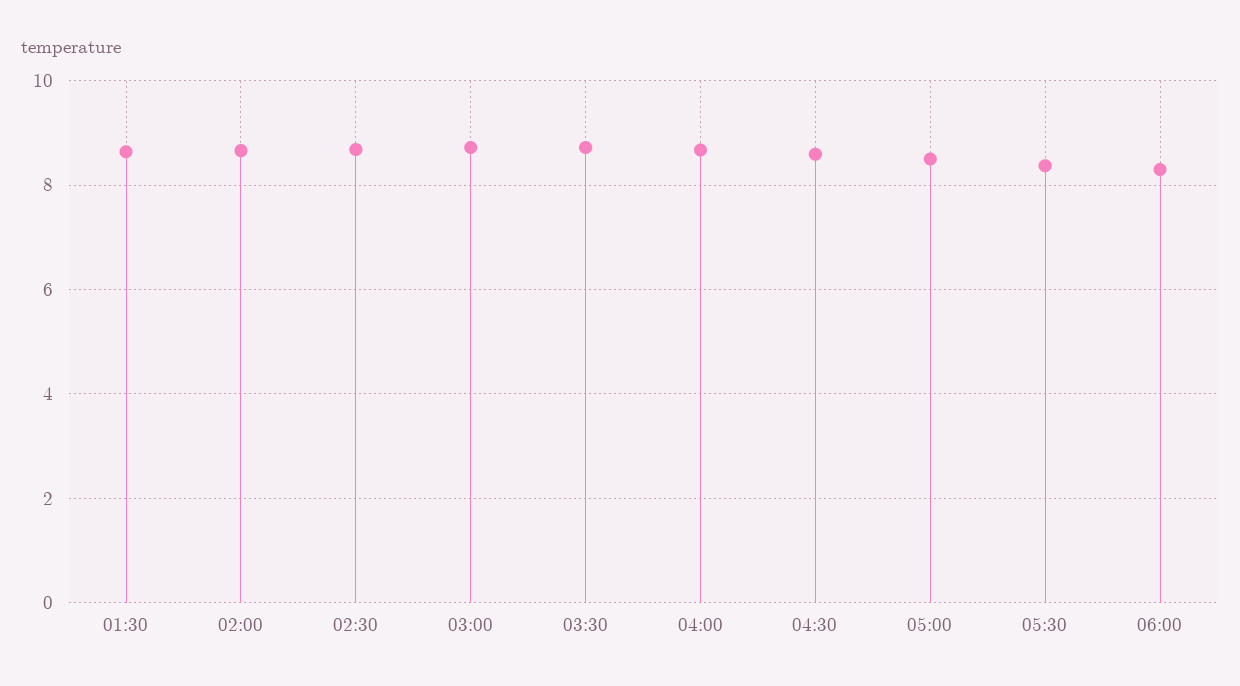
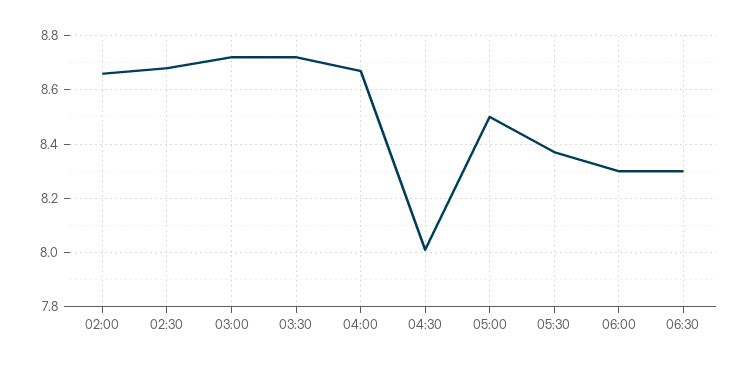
01:30: 8.6 -> none
04:30: 8.6 -> 8
06:30: none -> 8.3

